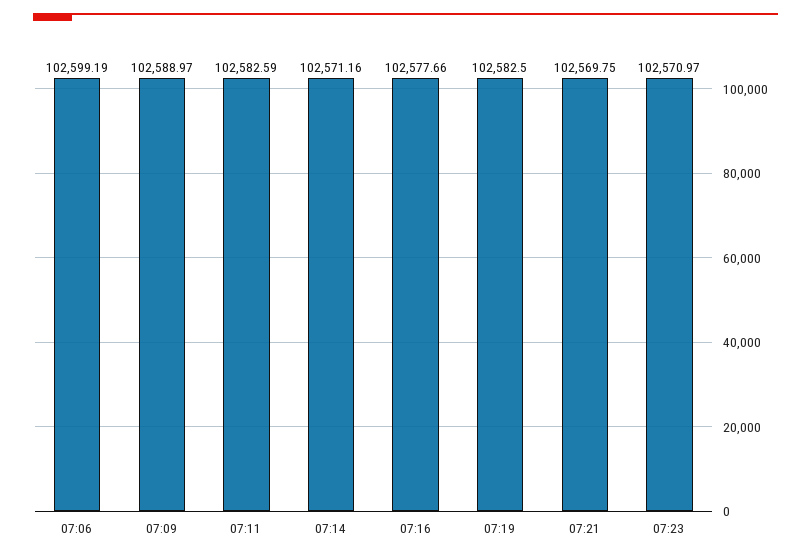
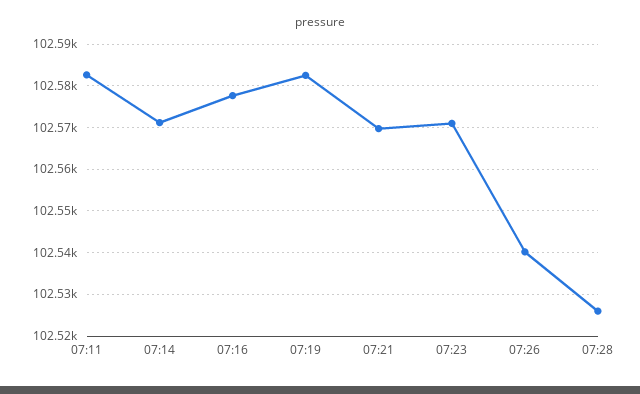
07:06: 102599.19 -> none
07:09: 102588.97 -> none
07:26: none -> 102540
07:28: none -> 102526

